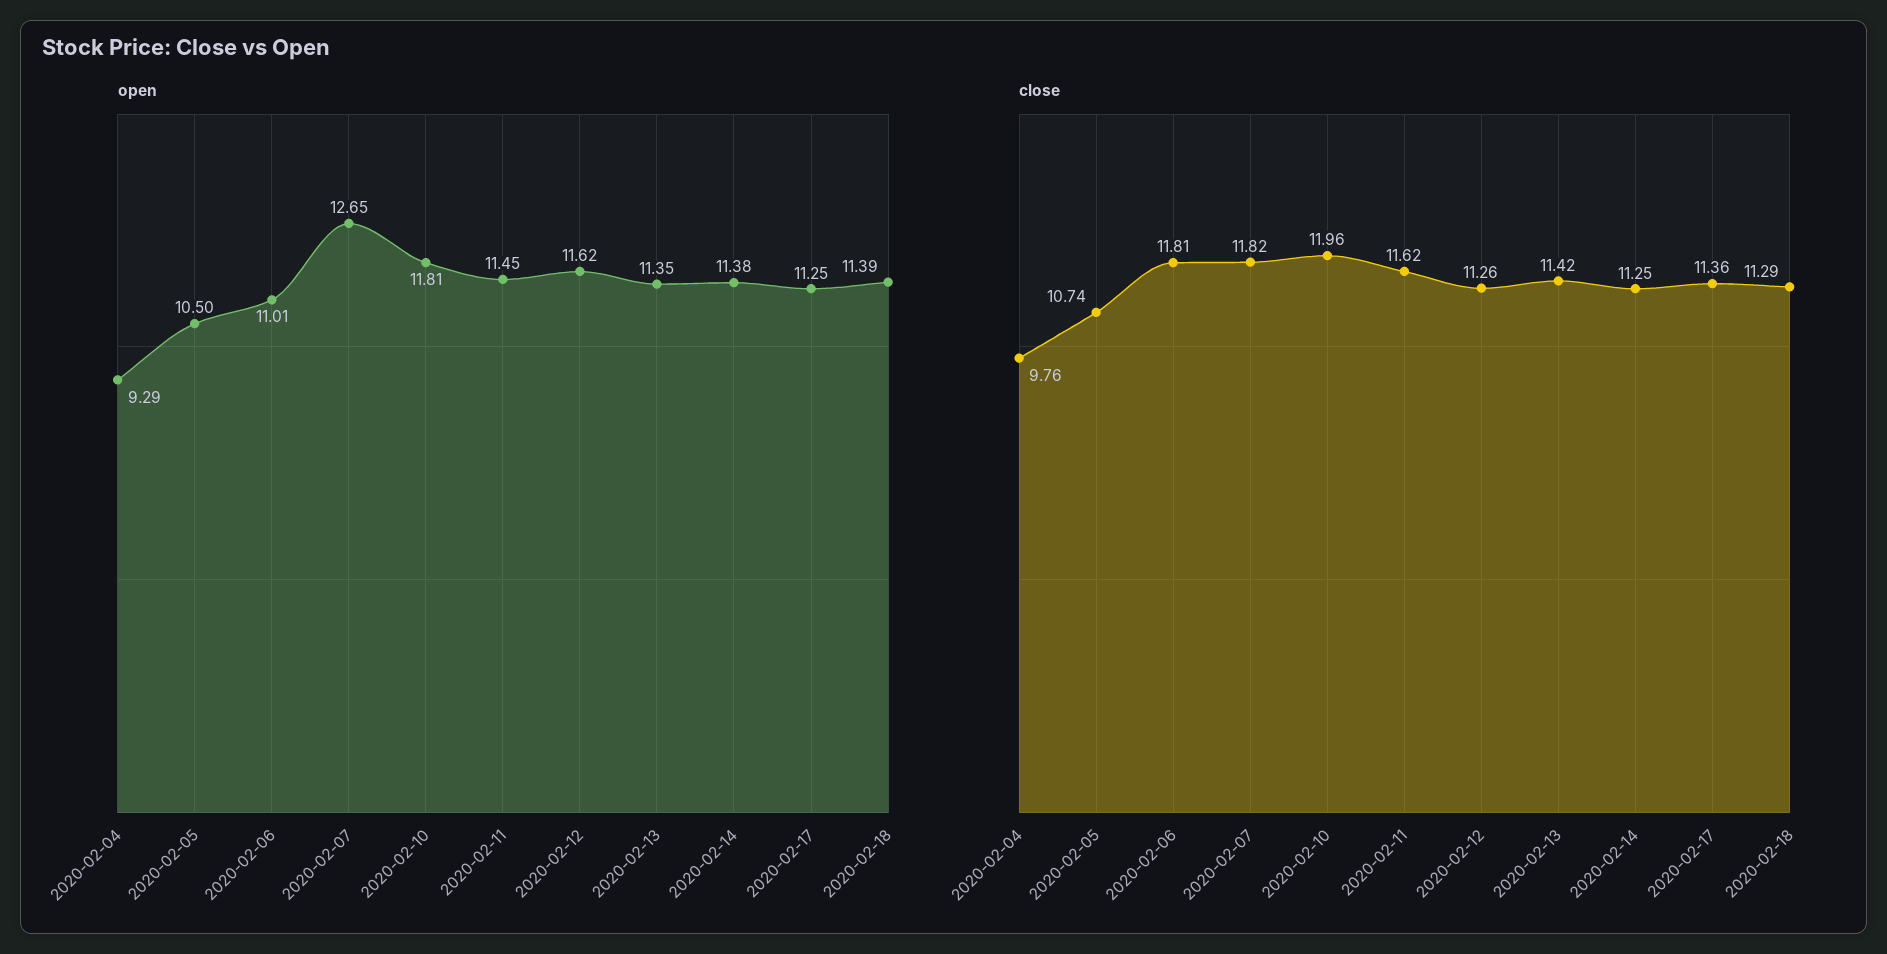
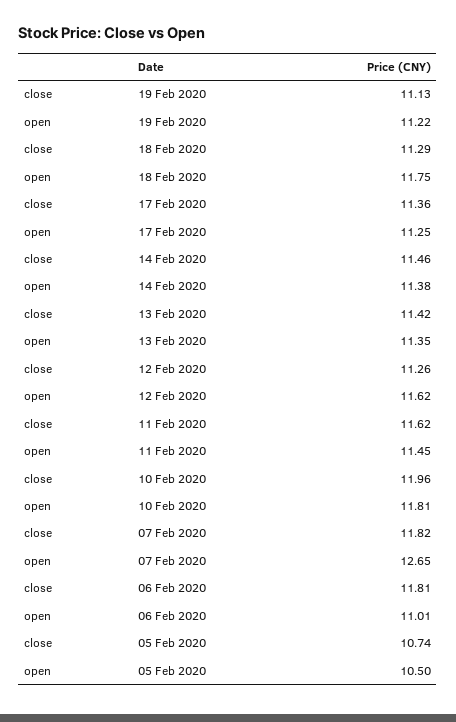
open, 2020-02-04: 9.29 -> none
open, 2020-02-18: 11.39 -> 11.75
close, 2020-02-04: 9.76 -> none
close, 2020-02-14: 11.25 -> 11.46
close, 19 Feb 2020: none -> 11.13
open, 19 Feb 2020: none -> 11.22

